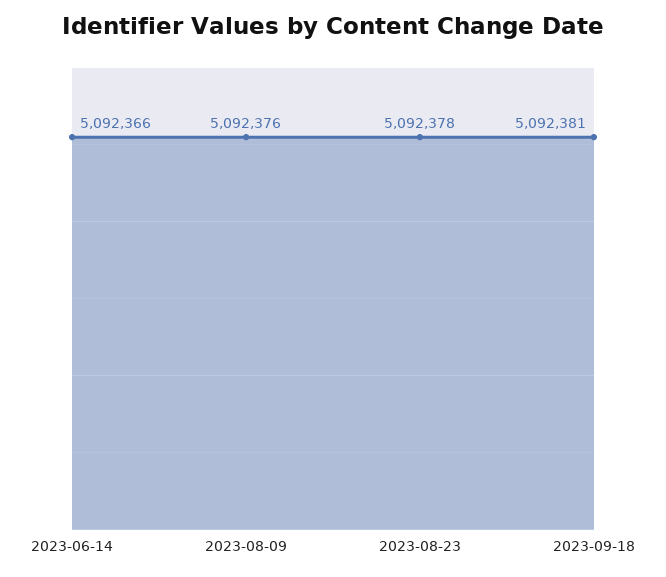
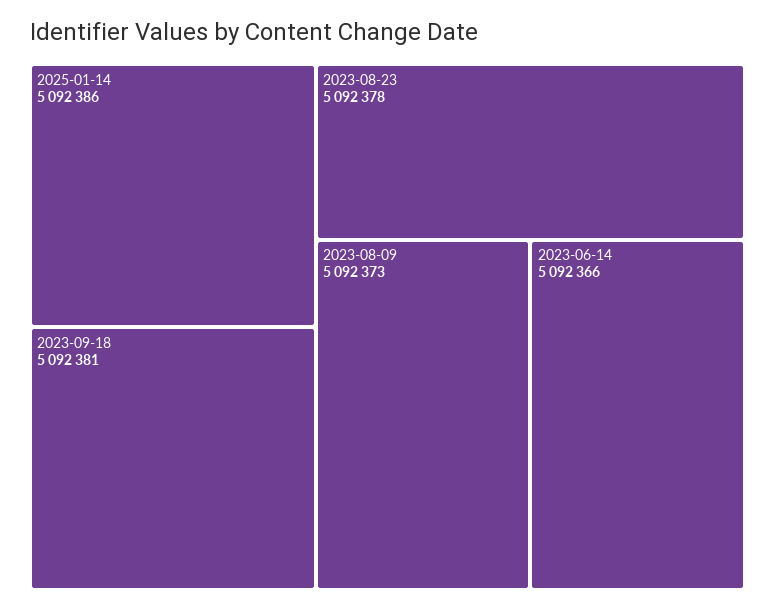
2023-08-09: 5092376 -> 5092373
2025-01-14: none -> 5092386

